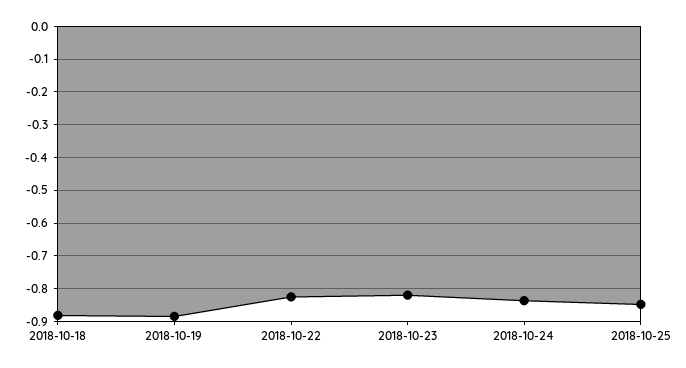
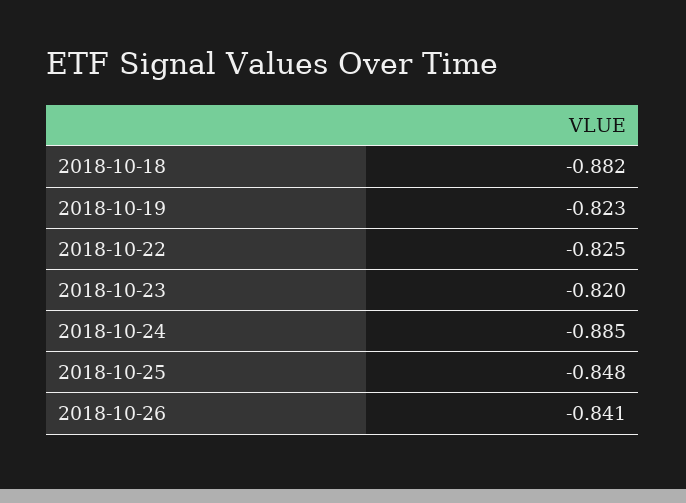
2018-10-19: -0.88 -> -0.823
2018-10-24: -0.84 -> -0.885
2018-10-26: none -> -0.841

